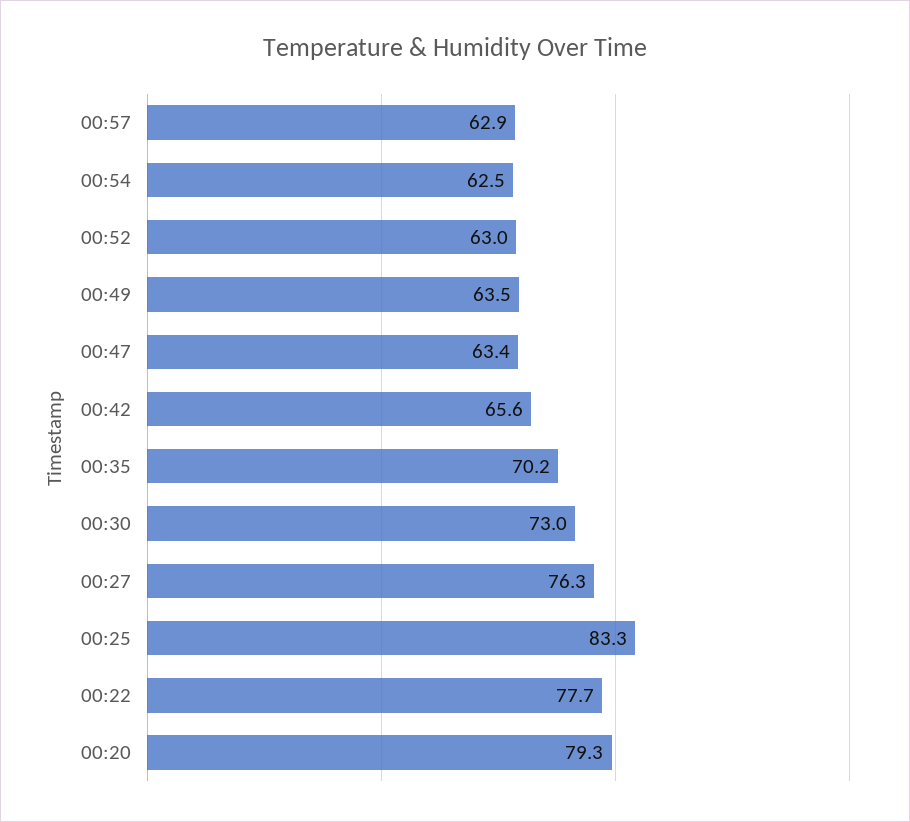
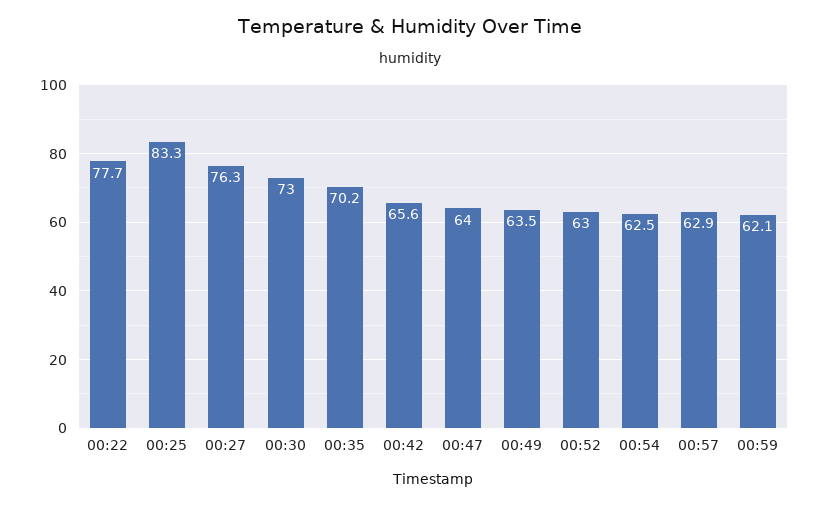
00:47: 63.4 -> 64
00:20: 79.3 -> none
00:59: none -> 62.1

